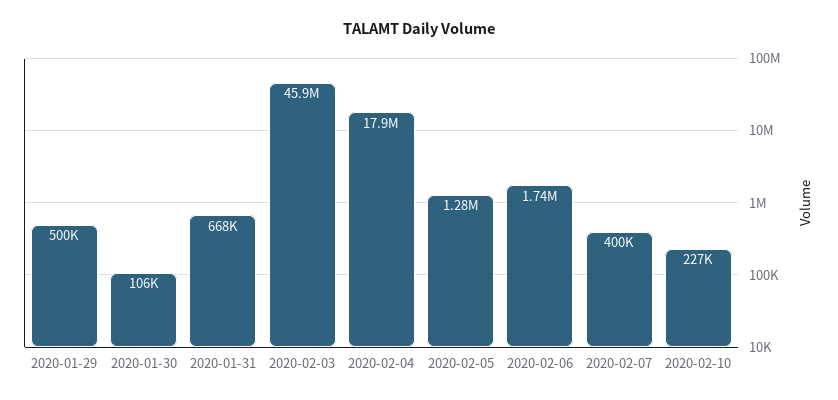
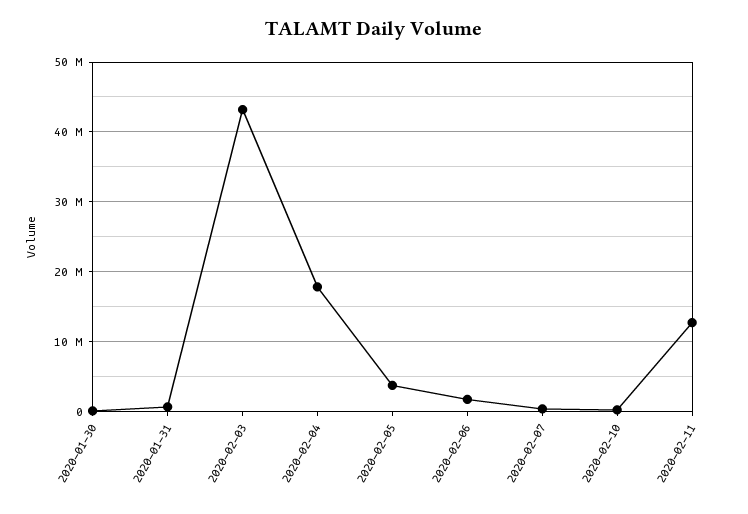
2020-01-29: 500000 -> none
2020-02-03: 45900000 -> 43000000
2020-02-05: 1280000 -> 4000000
2020-02-11: none -> 13000000

